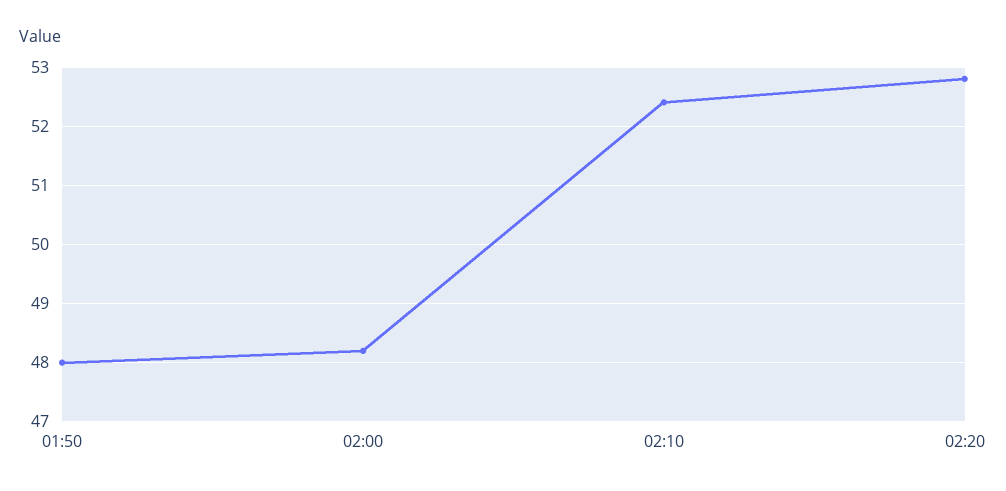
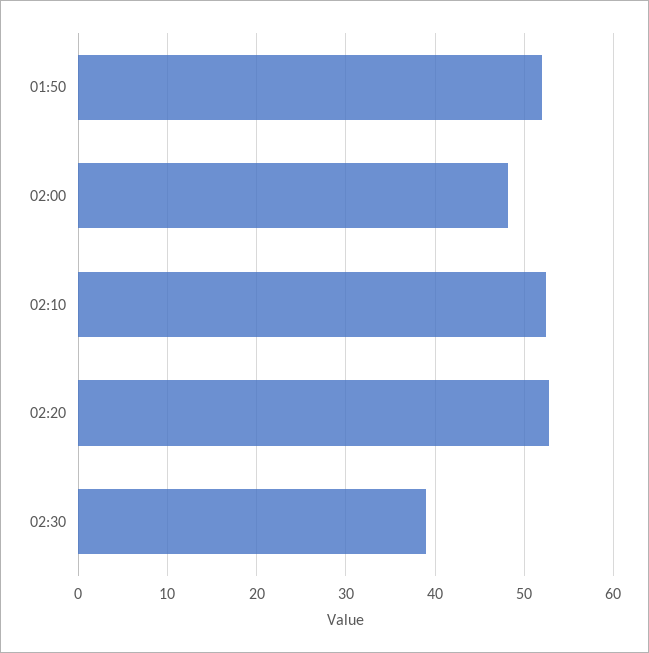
01:50: 48 -> 52
02:30: none -> 39

